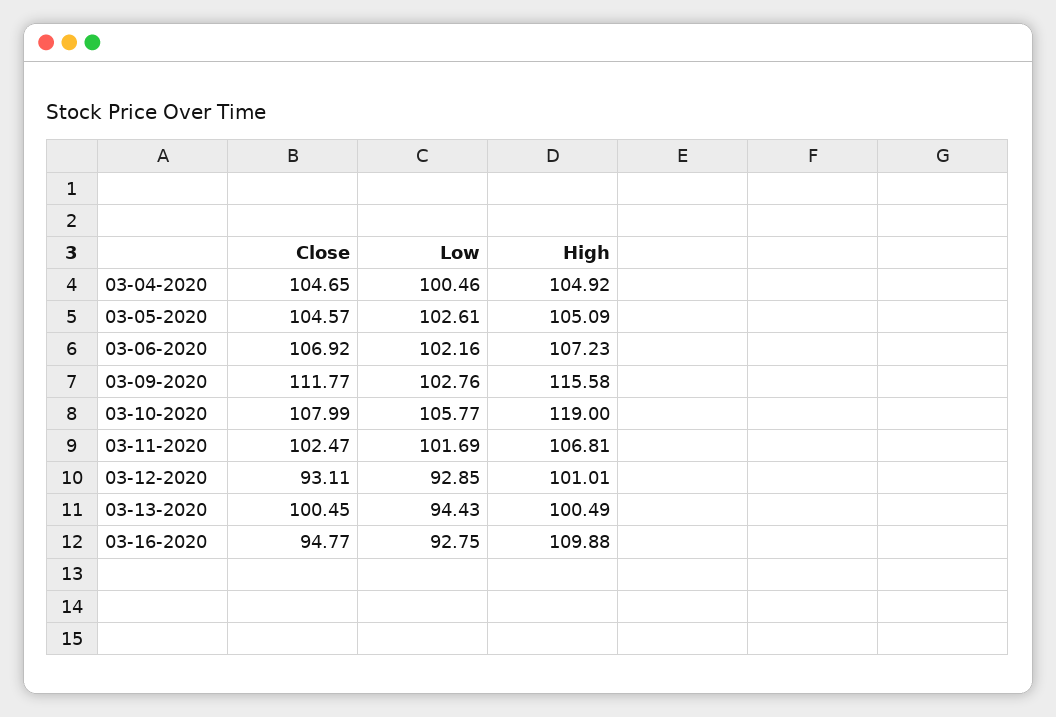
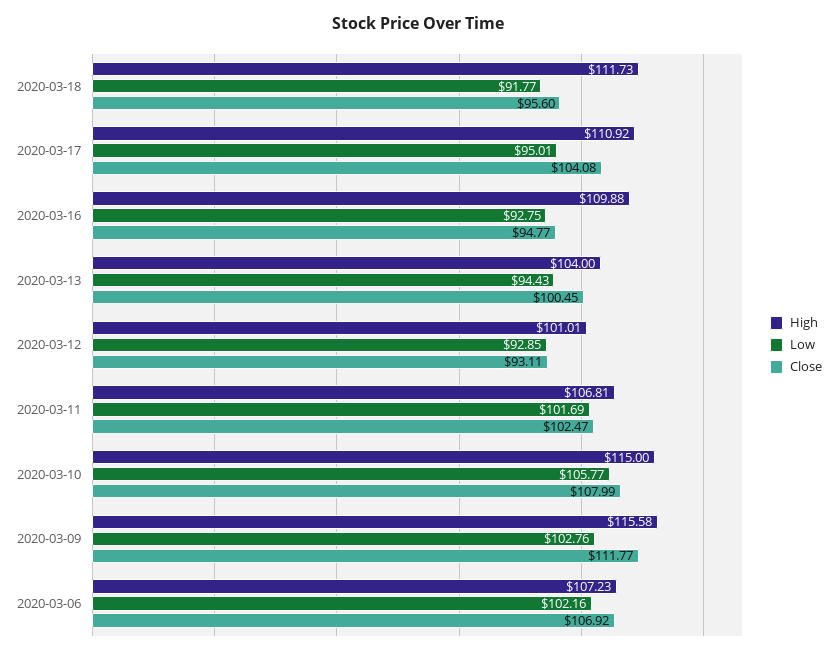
Close, 03-04-2020: 104.65 -> none
Low, 03-04-2020: 100.46 -> none
High, 03-04-2020: 104.92 -> none
Close, 03-05-2020: 104.57 -> none
Low, 03-05-2020: 102.61 -> none
High, 03-05-2020: 105.09 -> none
High, 03-10-2020: 119 -> 115
High, 03-13-2020: 100.49 -> 104
High, 2020-03-18: none -> 111.73
Low, 2020-03-18: none -> 91.77
Close, 2020-03-18: none -> 95.6
High, 2020-03-17: none -> 110.92
Low, 2020-03-17: none -> 95.01
Close, 2020-03-17: none -> 104.08

